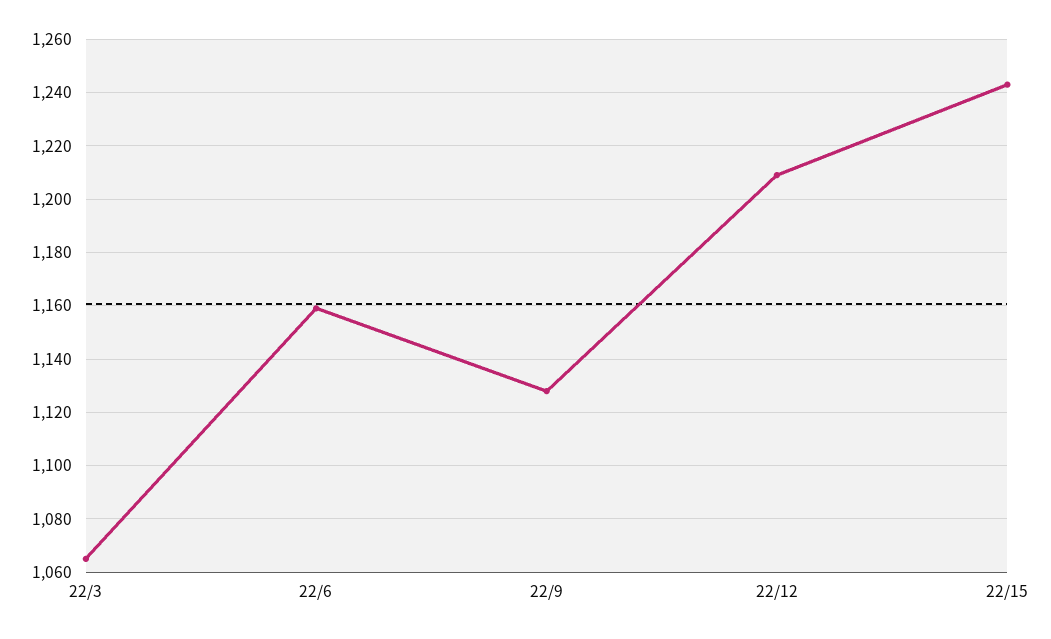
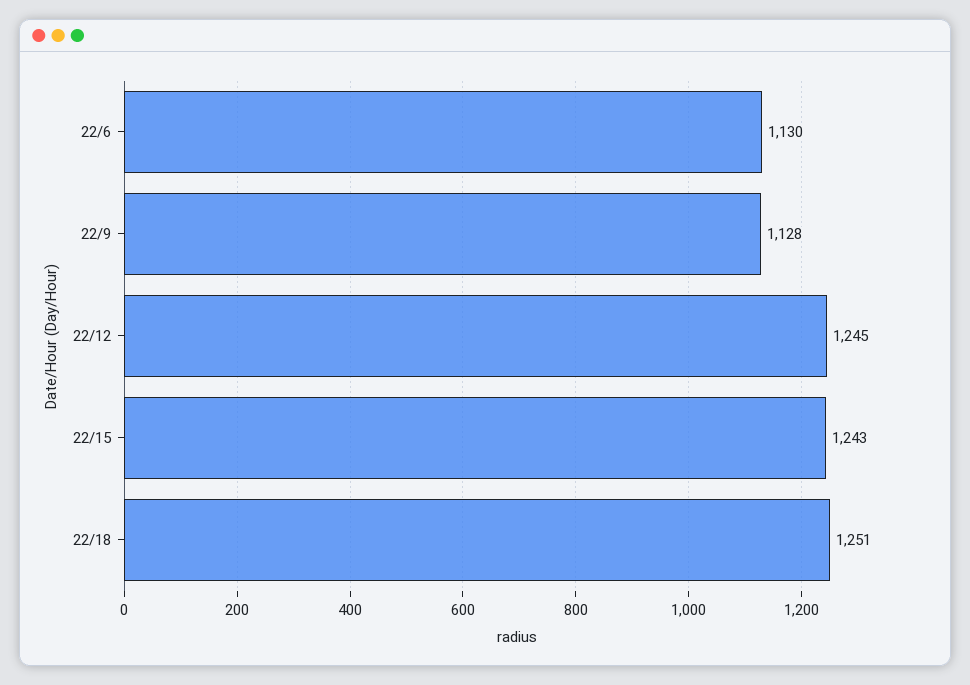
22/3: 1065 -> none
22/6: 1160 -> 1130
22/12: 1210 -> 1245
22/18: none -> 1251

